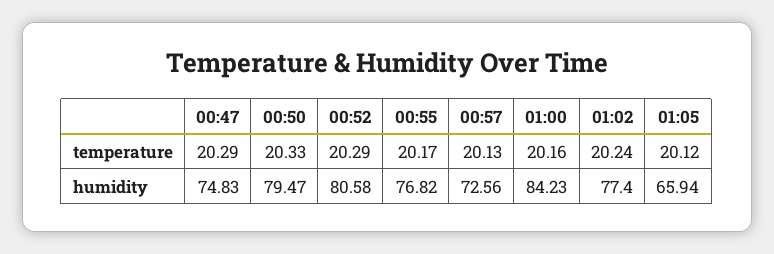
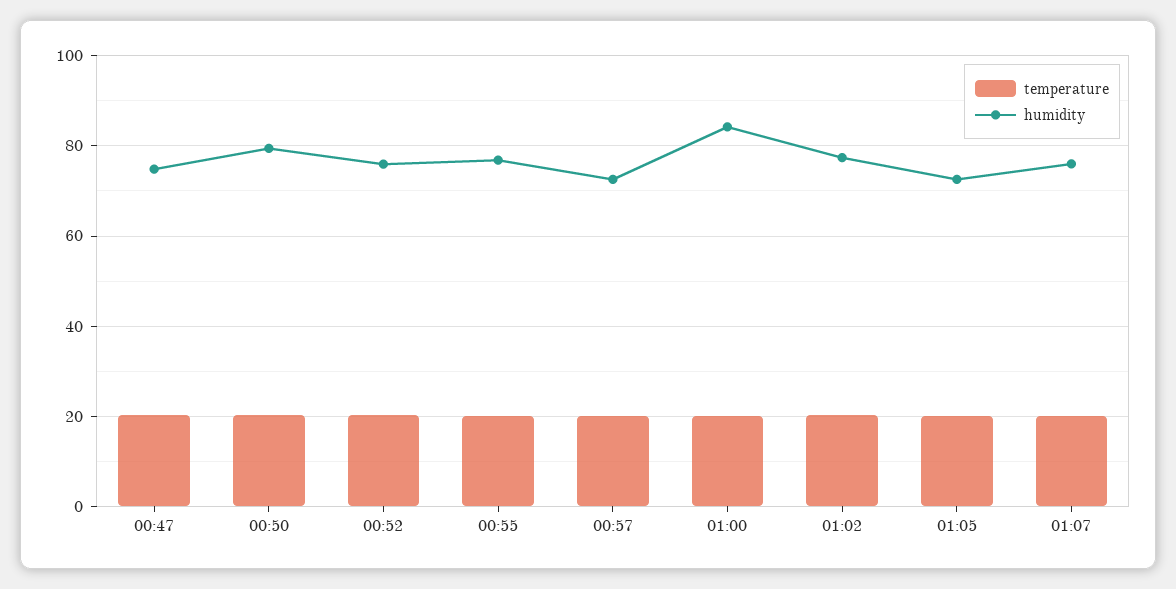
humidity, 00:52: 80.58 -> 76
humidity, 01:05: 65.94 -> 72
temperature, 01:07: none -> 20
humidity, 01:07: none -> 76

